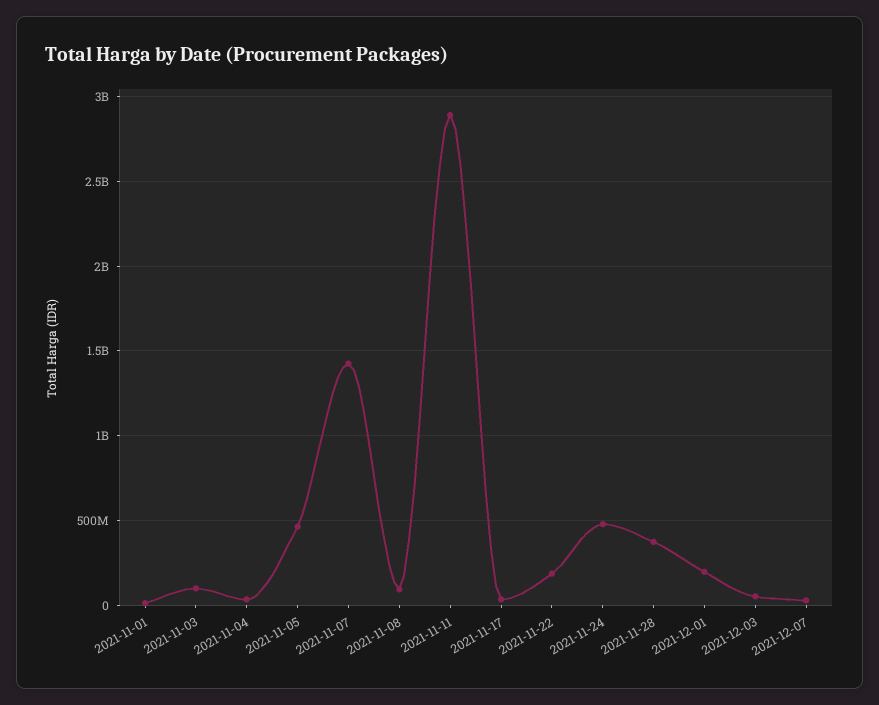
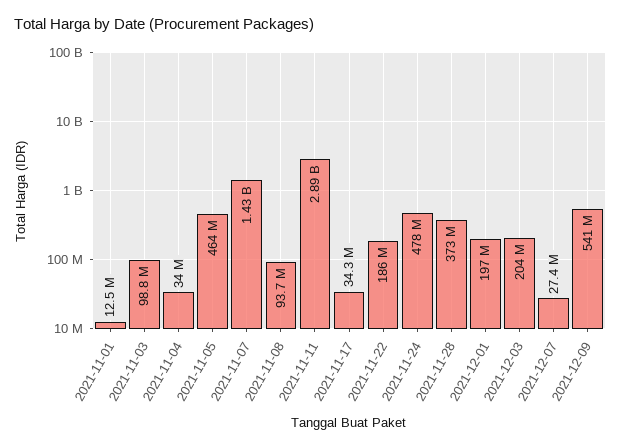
2021-12-03: 50000000 -> 204000000
2021-12-09: none -> 541000000

